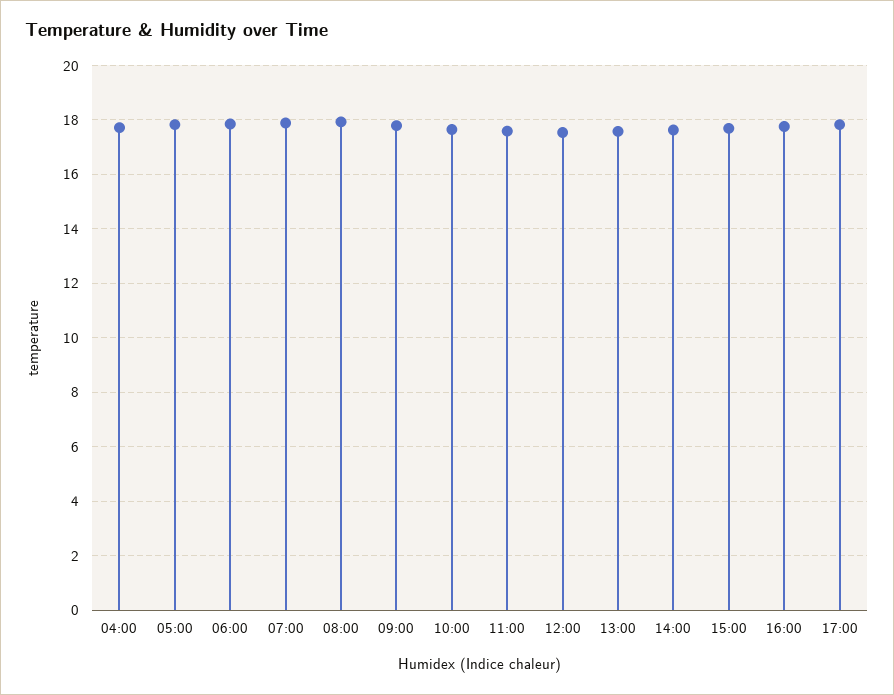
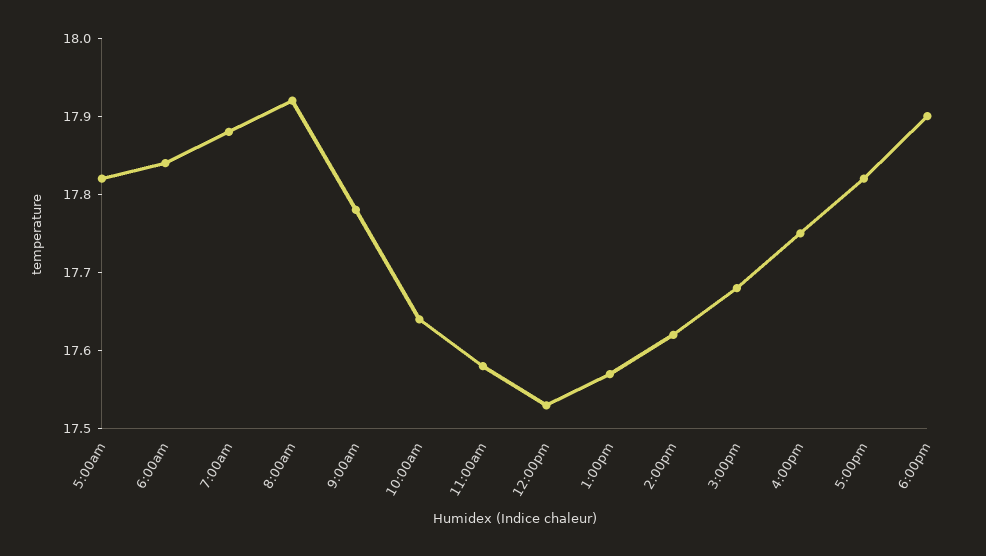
04:00: 17.75 -> none
6:00pm: none -> 17.9

